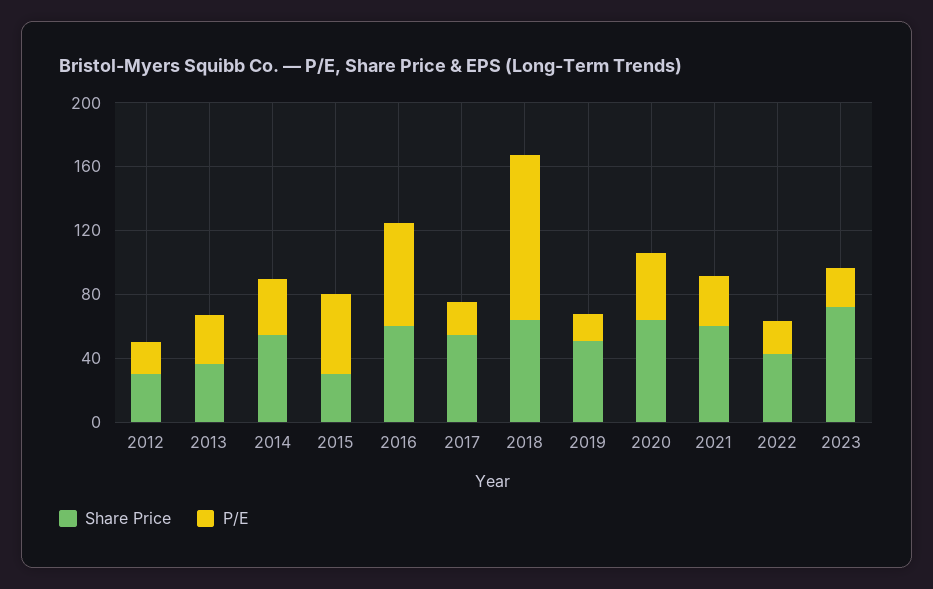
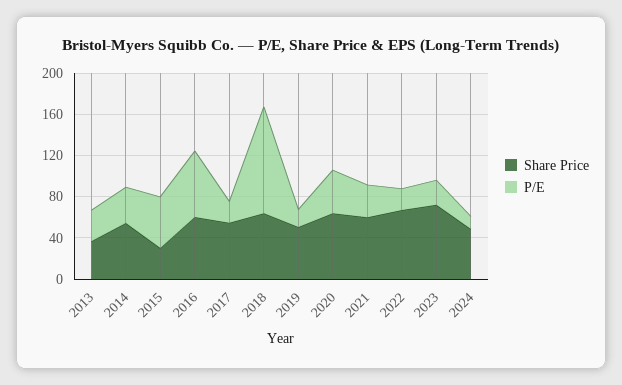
Share Price, 2012: 30 -> none
P/E, 2012: 20 -> none
Share Price, 2022: 40 -> 70
Share Price, 2024: none -> 50
P/E, 2024: none -> 10

